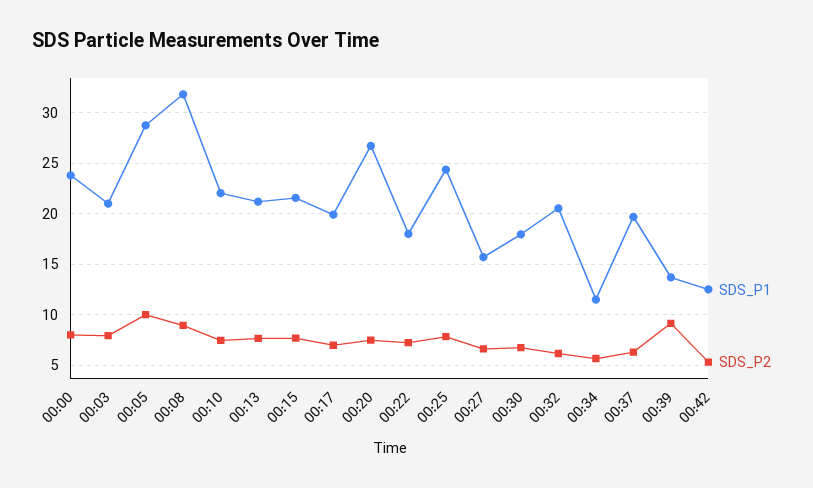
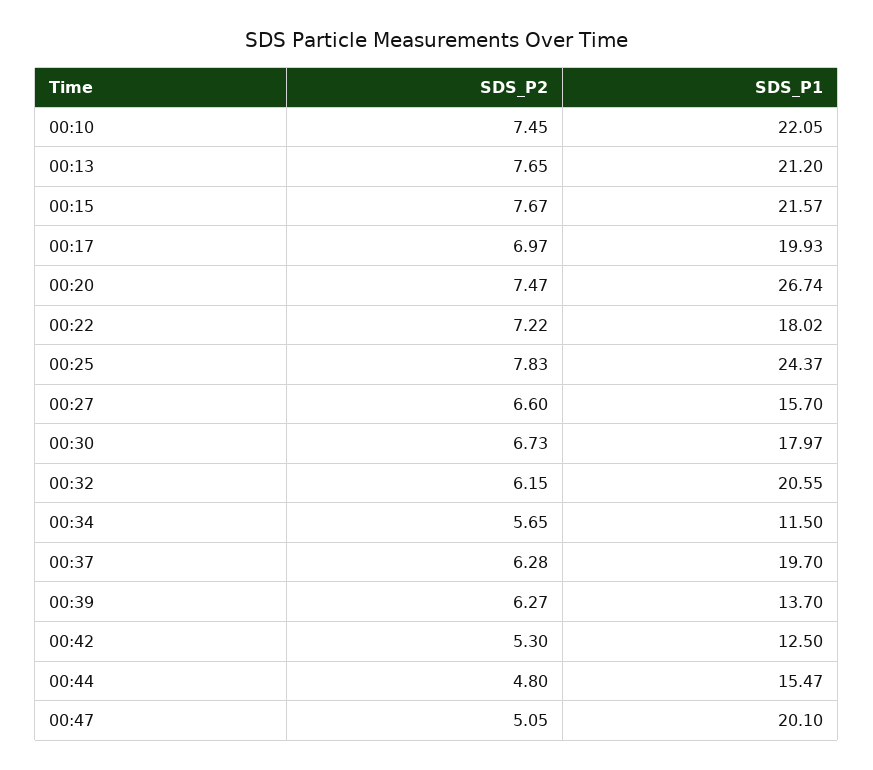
SDS_P1, 00:00: 24 -> none
SDS_P2, 00:00: 8 -> none
SDS_P1, 00:03: 21 -> none
SDS_P2, 00:03: 8 -> none
SDS_P1, 00:05: 29 -> none
SDS_P2, 00:05: 10 -> none
SDS_P1, 00:08: 32 -> none
SDS_P2, 00:08: 9 -> none
SDS_P2, 00:39: 9 -> 6.27
SDS_P2, 00:44: none -> 4.8
SDS_P1, 00:44: none -> 15.47
SDS_P2, 00:47: none -> 5.05
SDS_P1, 00:47: none -> 20.1

